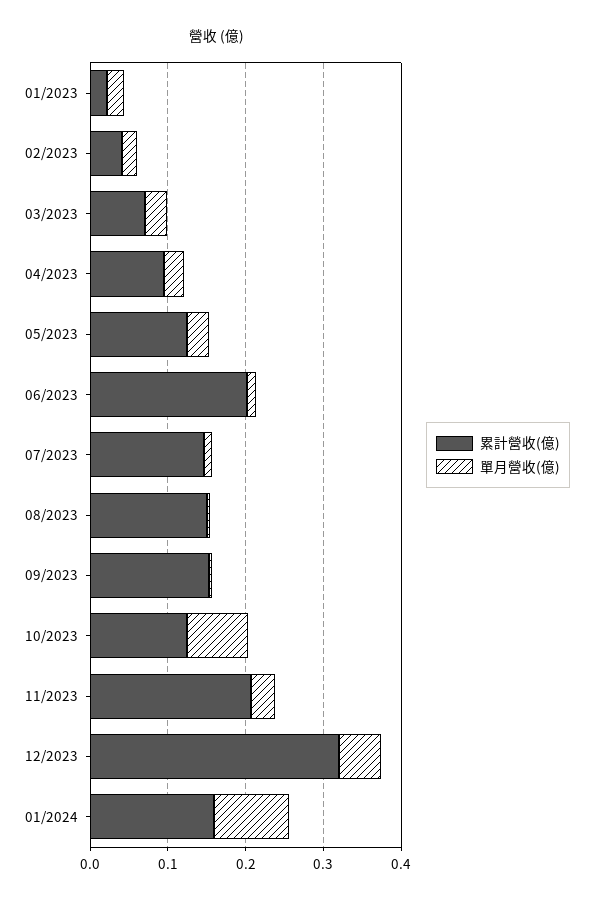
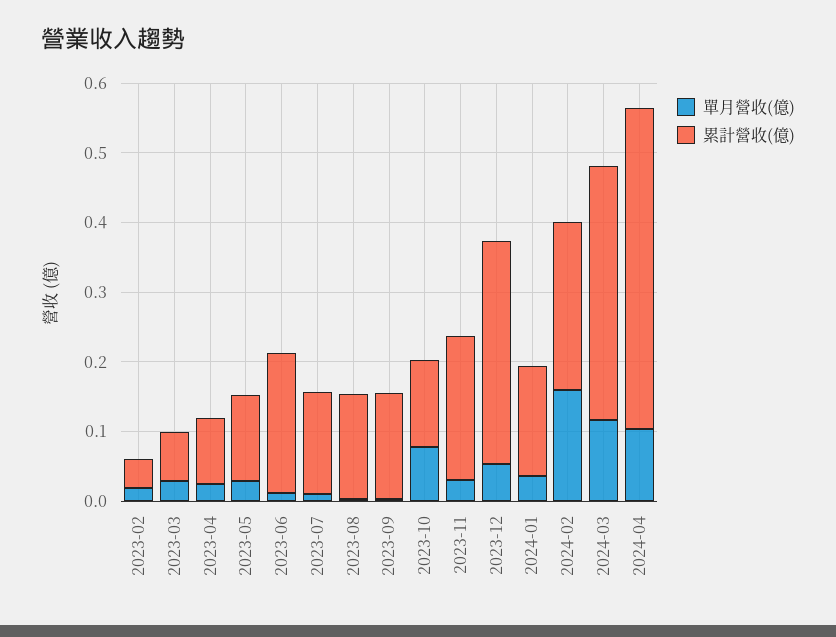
累計營收(億), 01/2023: 0.02 -> none
單月營收(億), 01/2023: 0.02 -> none
單月營收(億), 01/2024: 0.1 -> 0.04
單月營收(億), 2024-02: none -> 0.16
累計營收(億), 2024-02: none -> 0.24
單月營收(億), 2024-03: none -> 0.12
累計營收(億), 2024-03: none -> 0.36
單月營收(億), 2024-04: none -> 0.1
累計營收(億), 2024-04: none -> 0.46

